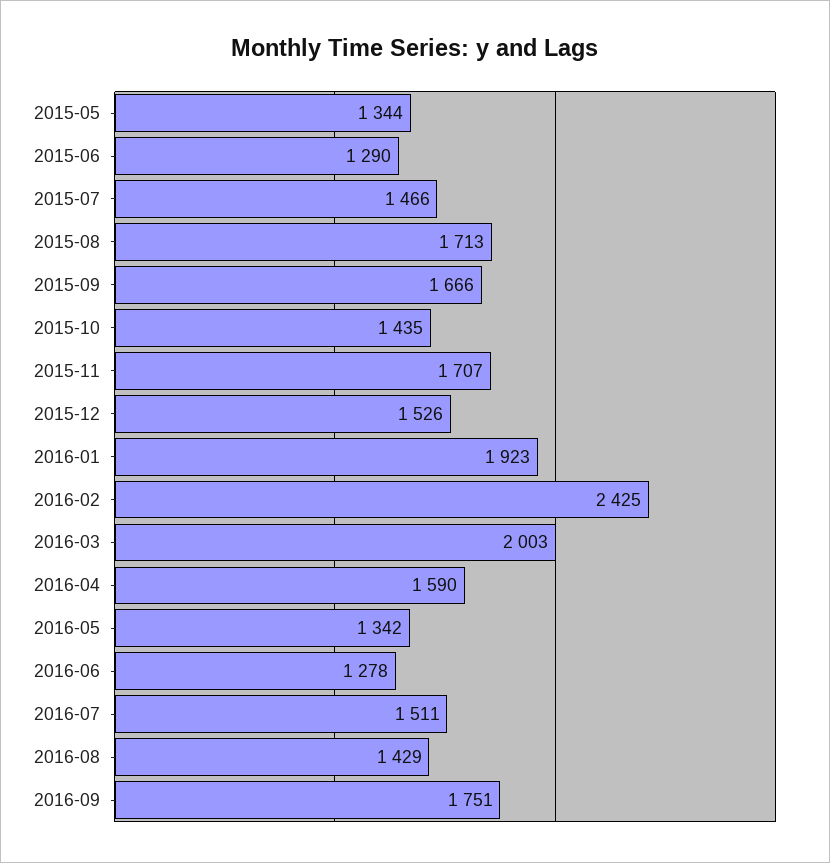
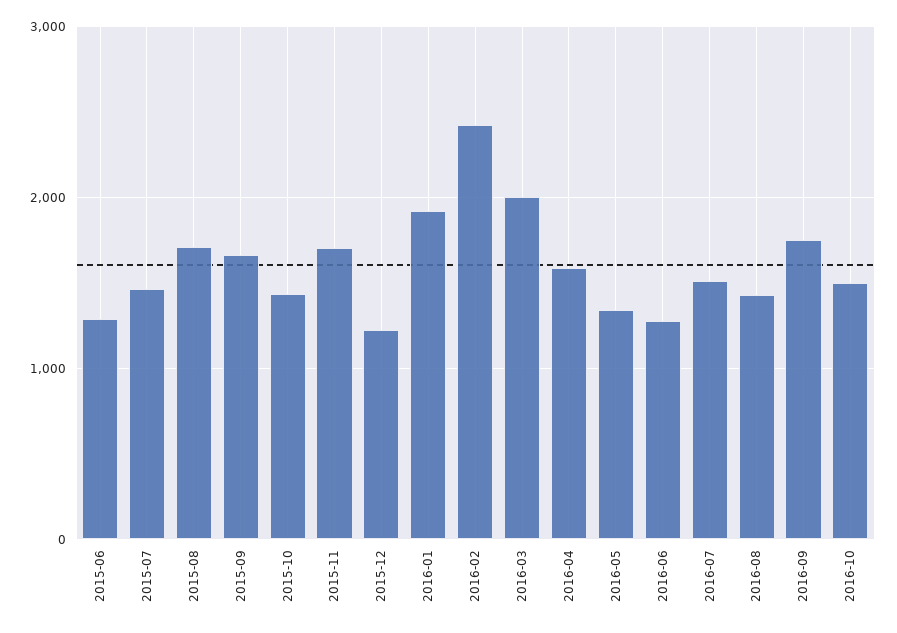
2015-05: 1344 -> none
2015-12: 1526 -> 1200
2016-10: none -> 1500

